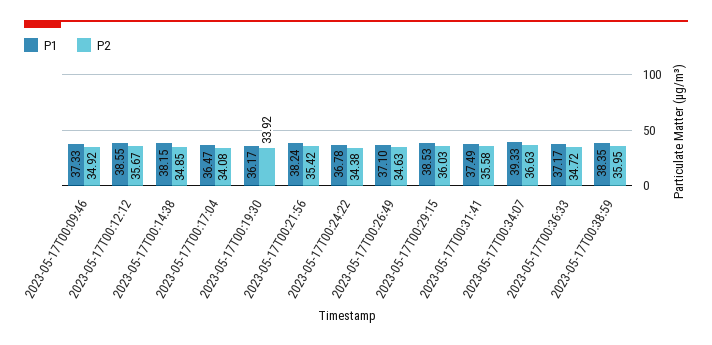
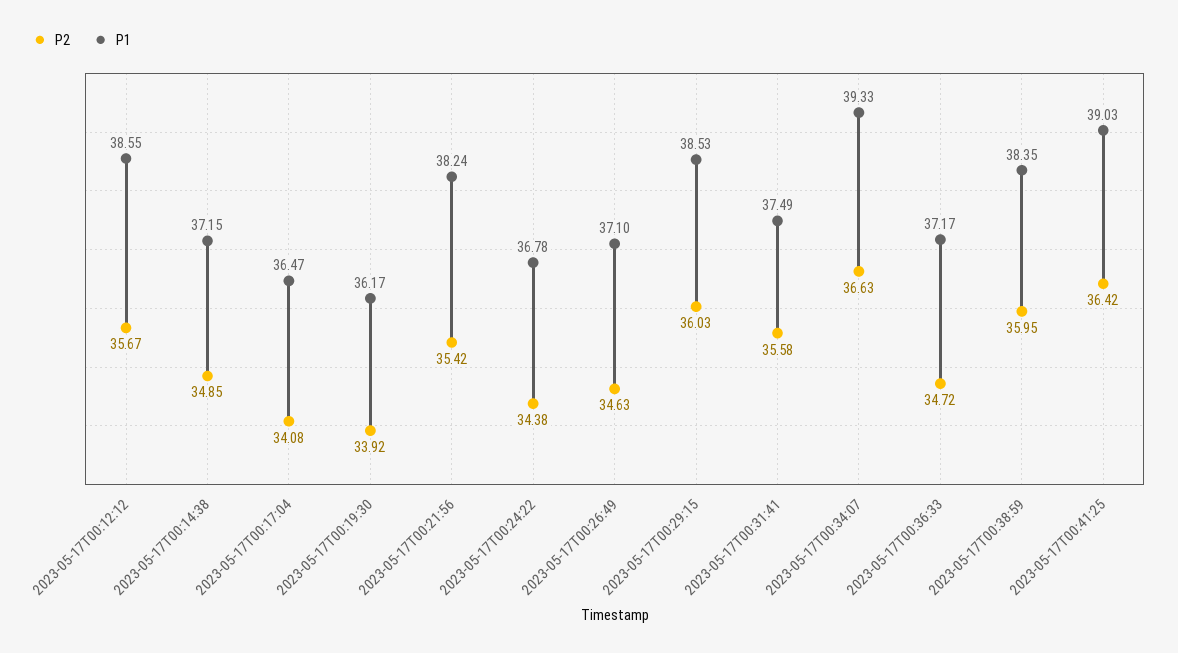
P1, 2023-05-17T00:09:46: 37.33 -> none
P2, 2023-05-17T00:09:46: 34.92 -> none
P1, 2023-05-17T00:14:38: 38.15 -> 37.15
P2, 2023-05-17T00:41:25: none -> 36.42
P1, 2023-05-17T00:41:25: none -> 39.03

